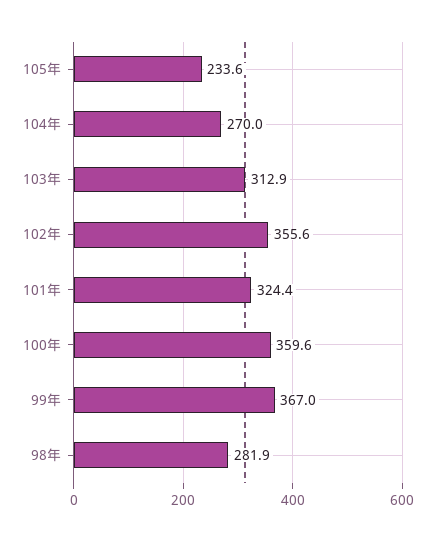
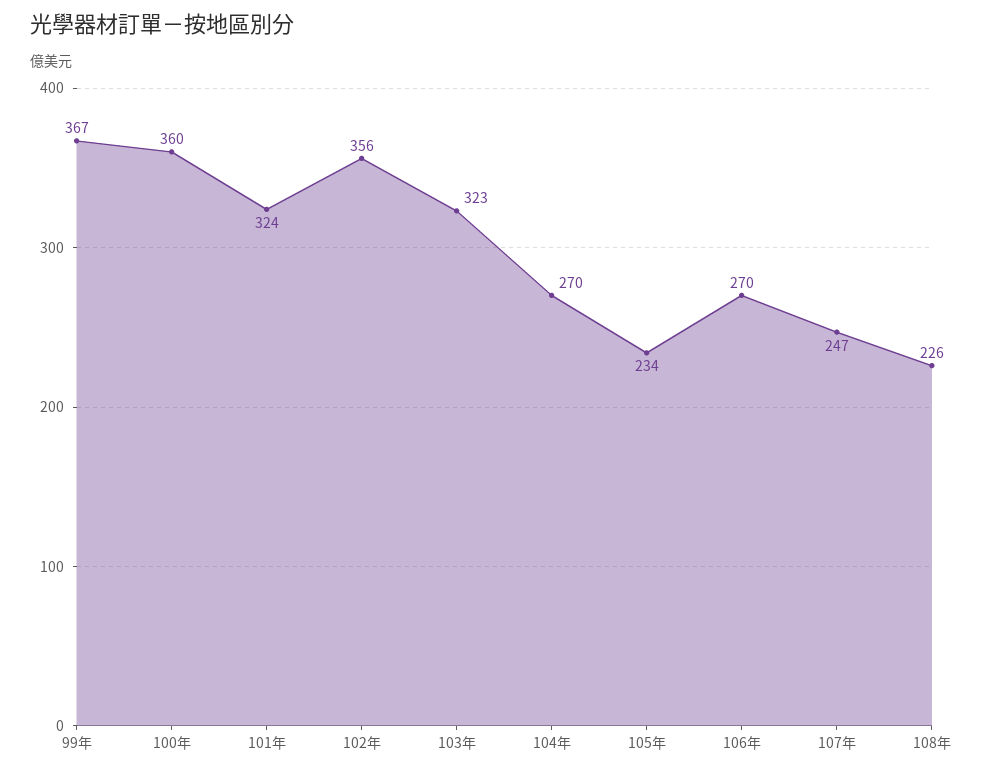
103年: 312.9 -> 323
98年: 281.9 -> none
106年: none -> 270
107年: none -> 247
108年: none -> 226

